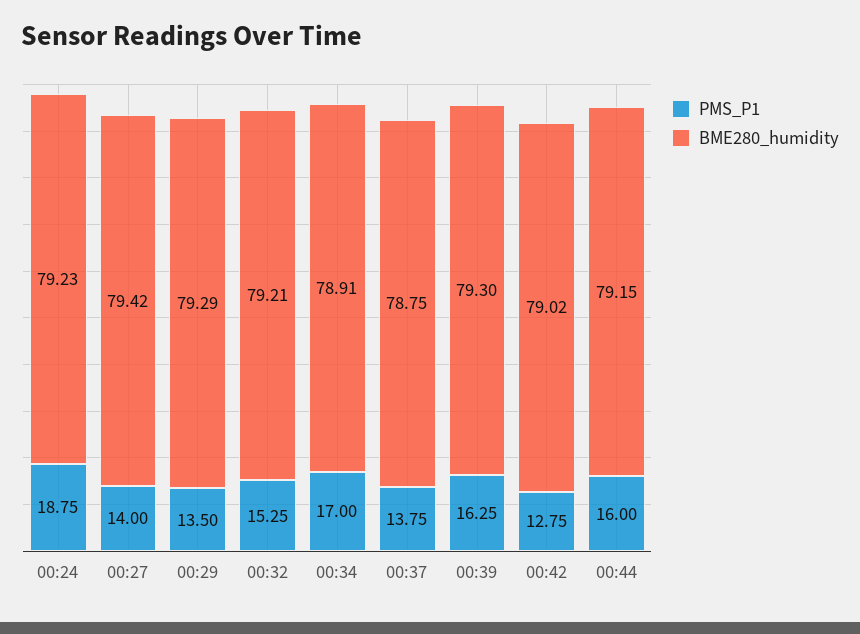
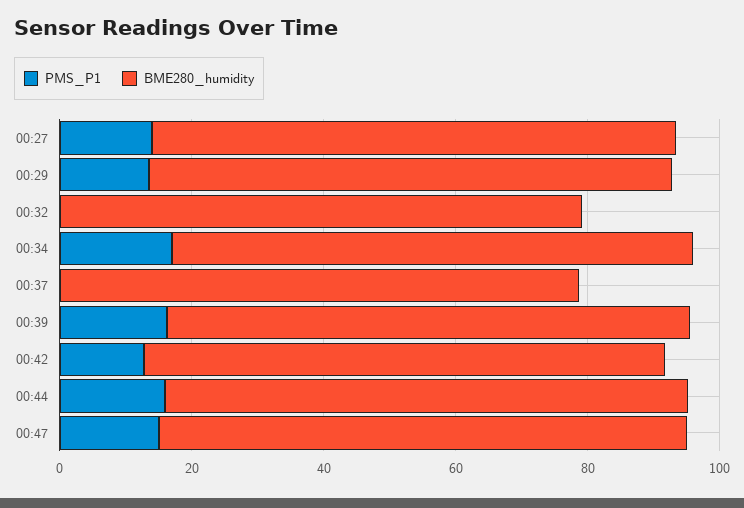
PMS_P1, 00:24: 18.75 -> none
BME280_humidity, 00:24: 79.23 -> none
PMS_P1, 00:32: 15.25 -> 0
PMS_P1, 00:37: 13.75 -> 0
PMS_P1, 00:47: none -> 15
BME280_humidity, 00:47: none -> 80

